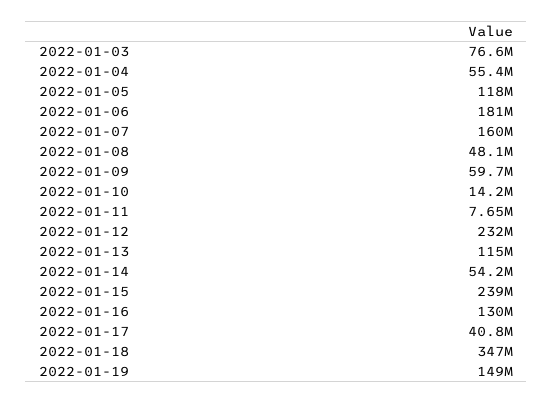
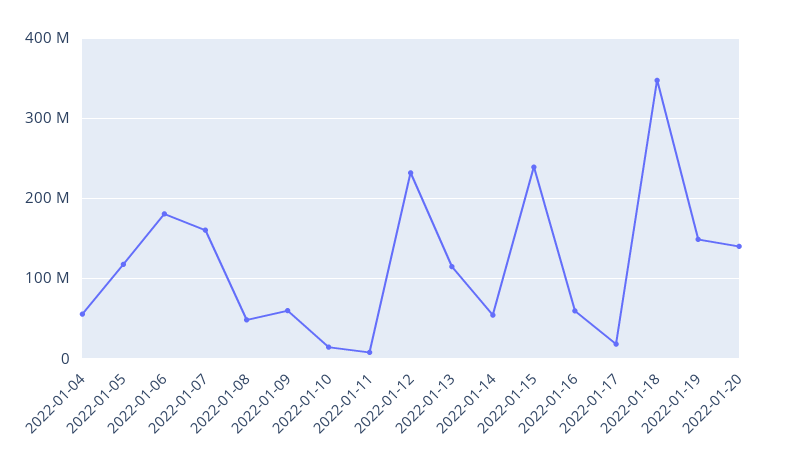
2022-01-03: 76600000 -> none
2022-01-16: 130000000 -> 60000000
2022-01-17: 40800000 -> 20000000
2022-01-20: none -> 140000000

